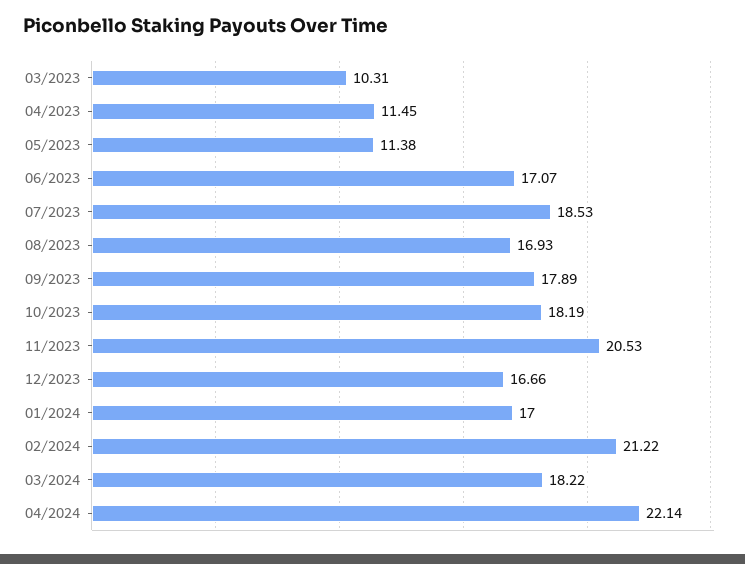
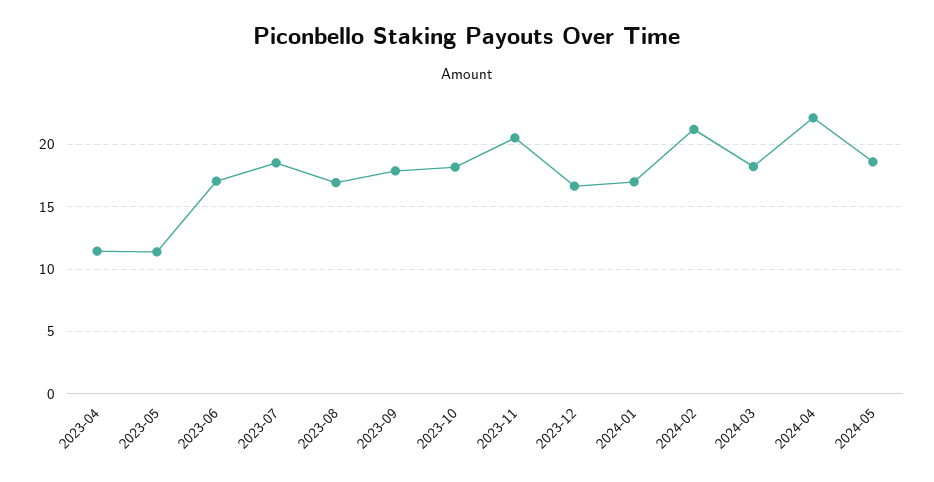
03/2023: 10.31 -> none
2024-05: none -> 18.5

